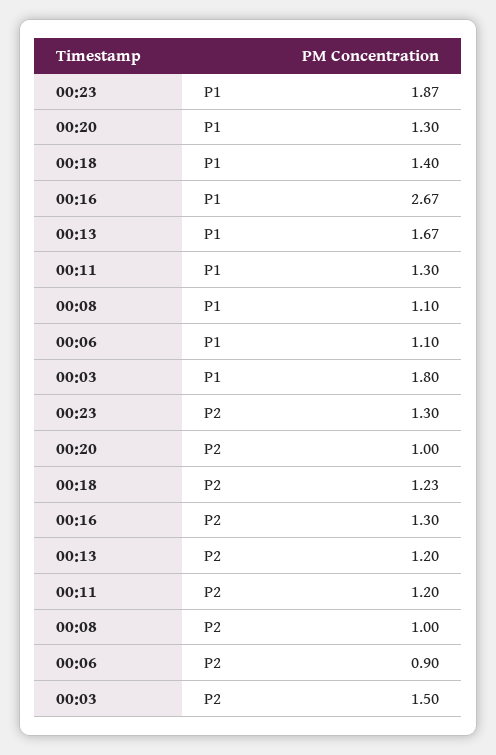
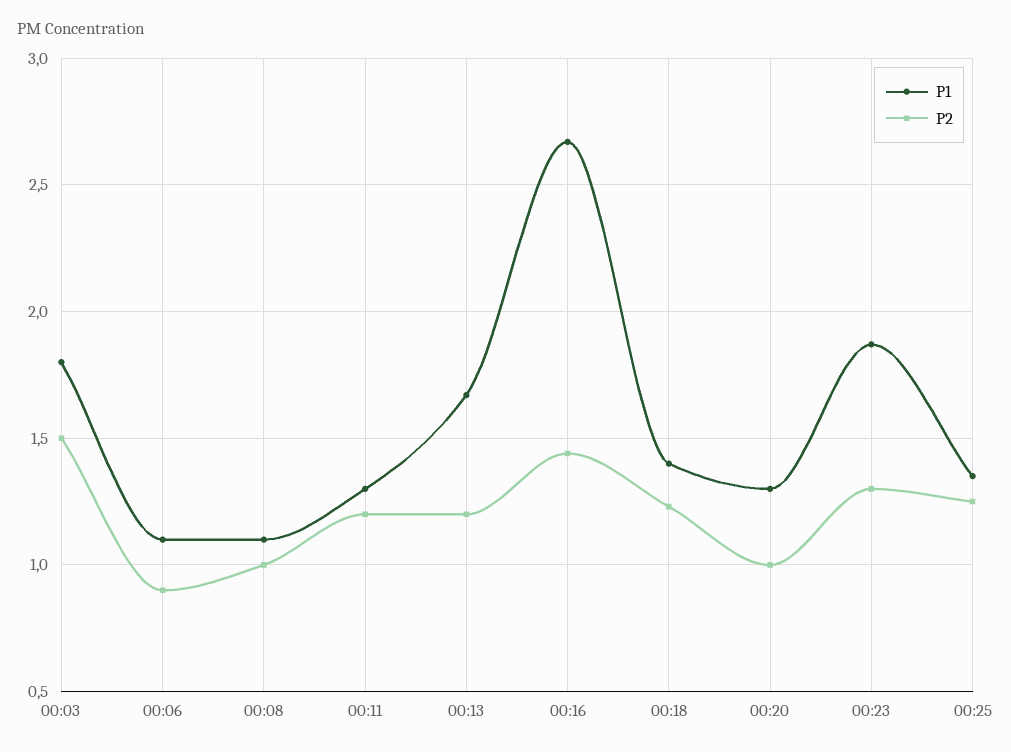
P2, 00:16: 1.3 -> 1.45
P1, 00:25: none -> 1.35
P2, 00:25: none -> 1.25

